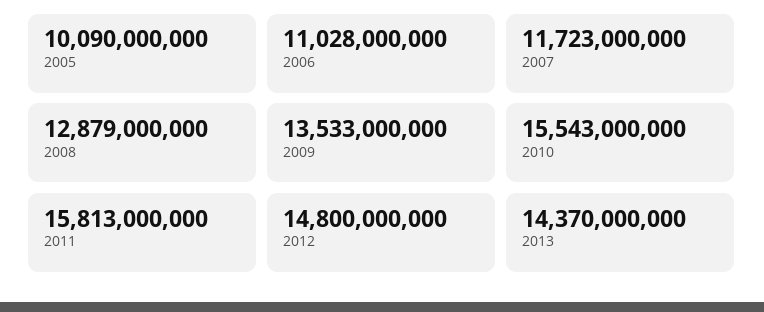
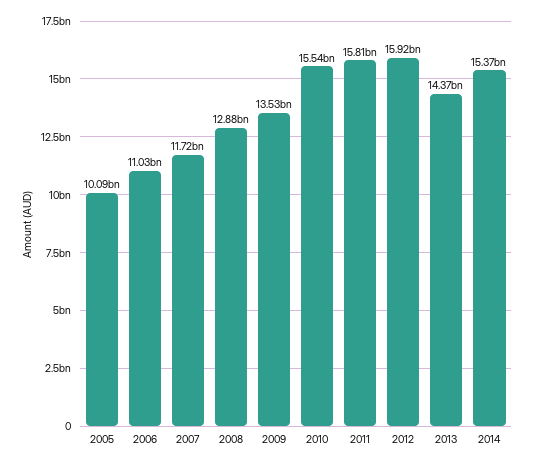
2012: 14800000000 -> 15920000000
2014: none -> 15370000000

